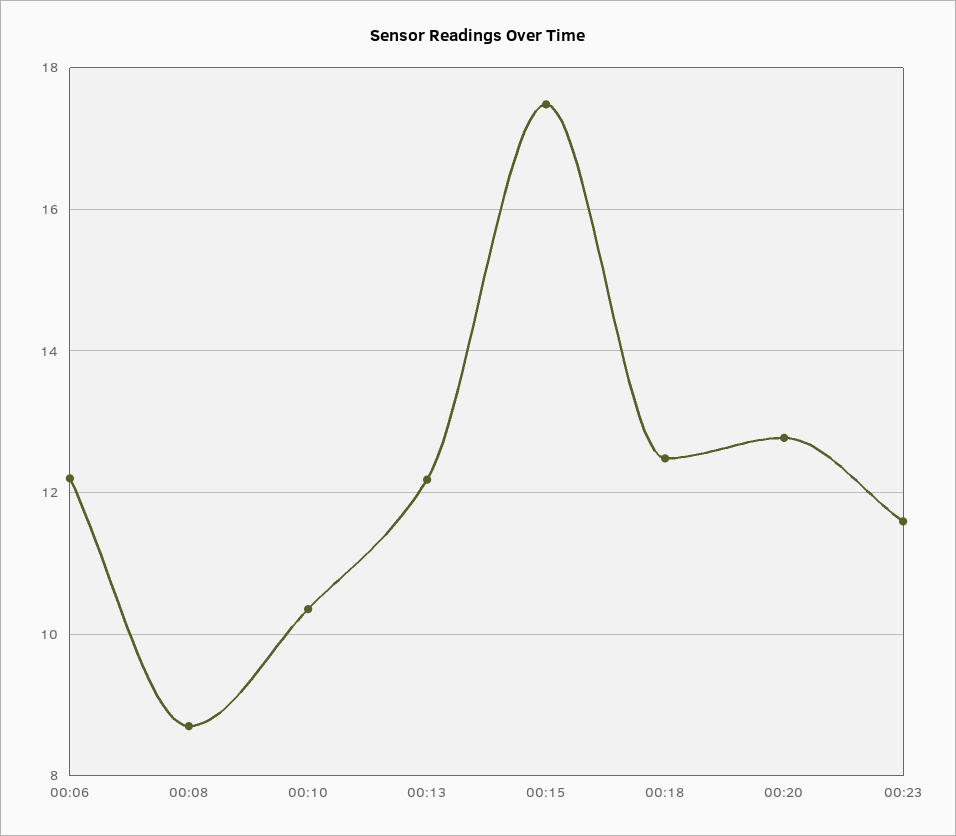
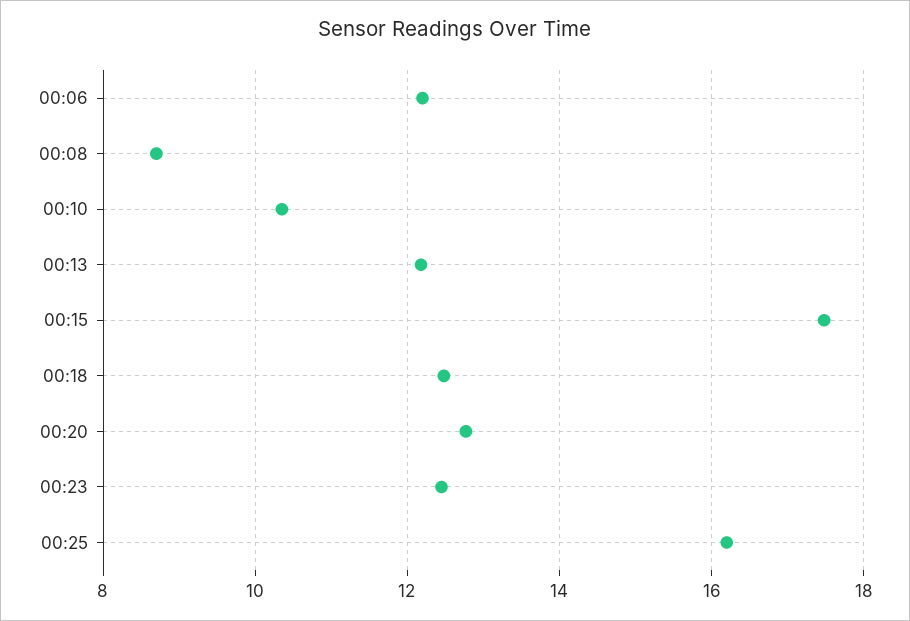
00:23: 11.6 -> 12.4
00:25: none -> 16.2

